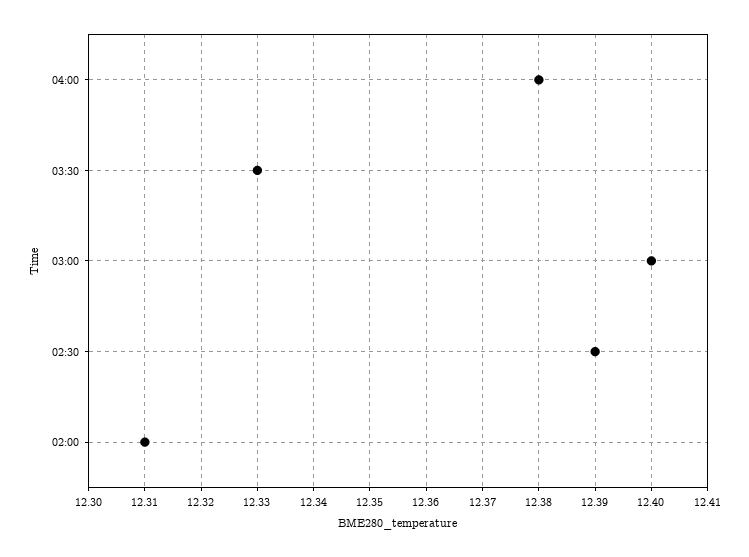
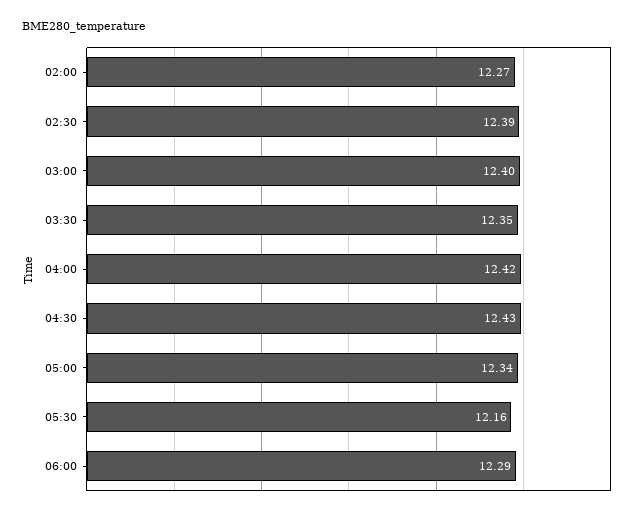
04:00: 12.38 -> 12.42
03:30: 12.33 -> 12.35
02:00: 12.31 -> 12.27
04:30: none -> 12.43
05:00: none -> 12.34
05:30: none -> 12.16
06:00: none -> 12.29

